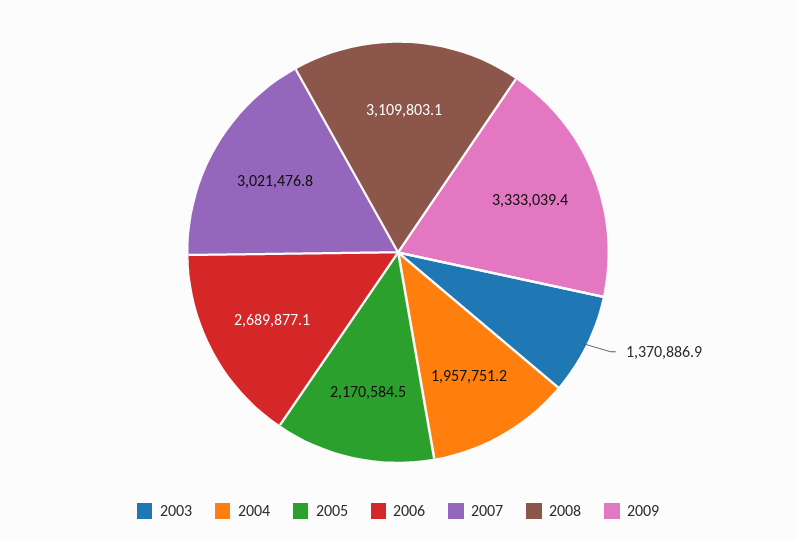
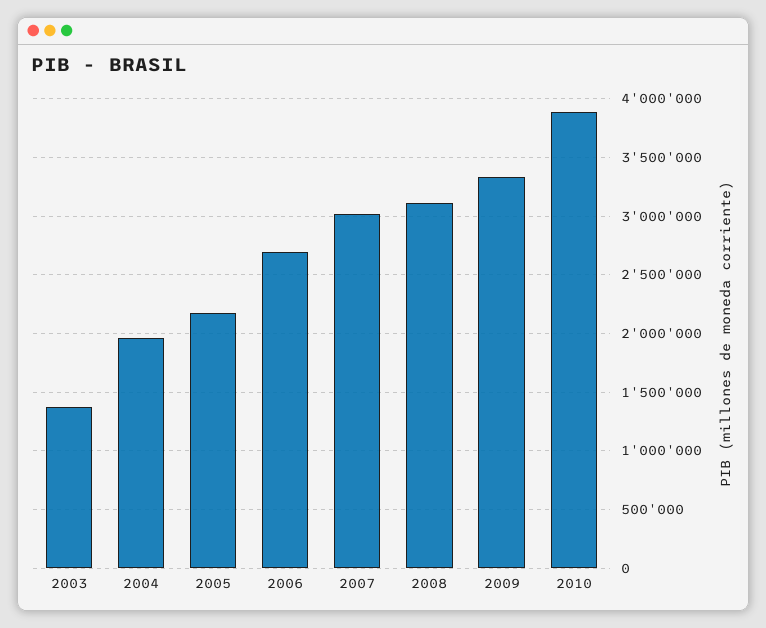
2010: none -> 3900000

